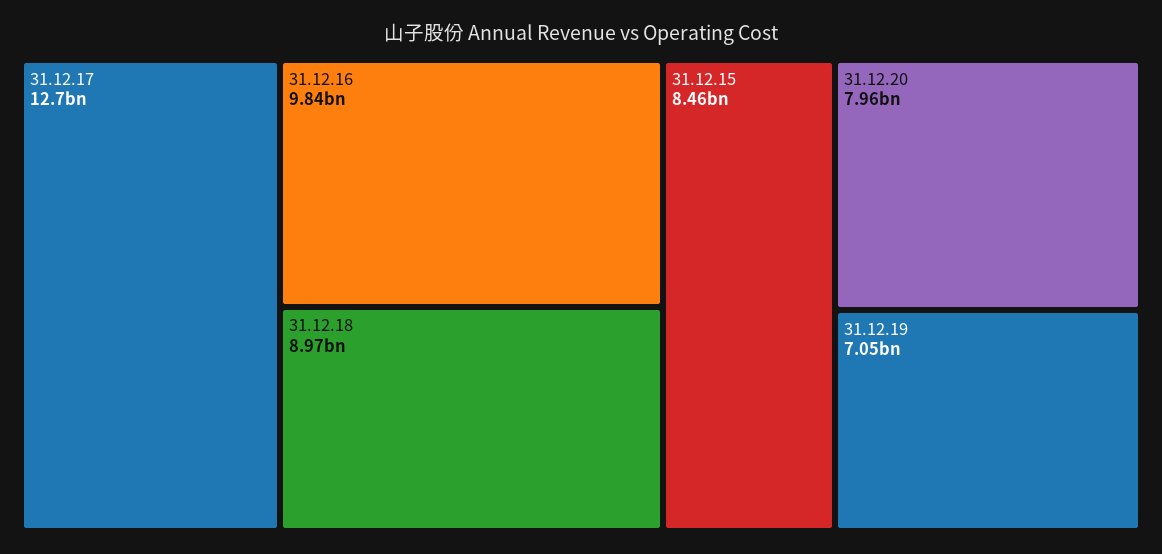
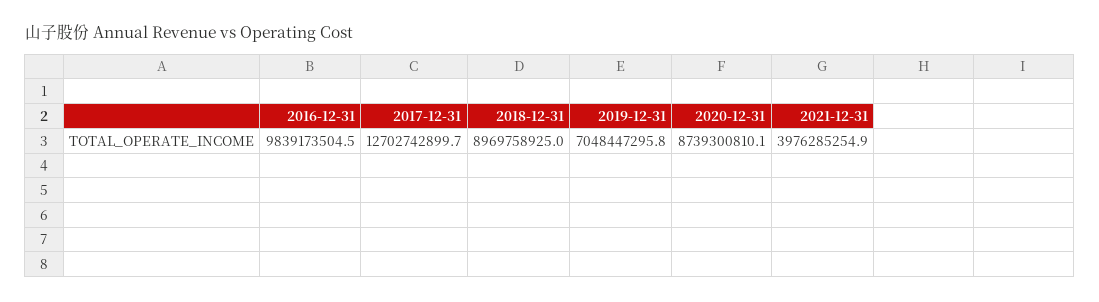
31.12.15: 8460000000 -> none
31.12.20: 7960000000 -> 8739300810.1
2021-12-31: none -> 3976285254.9

